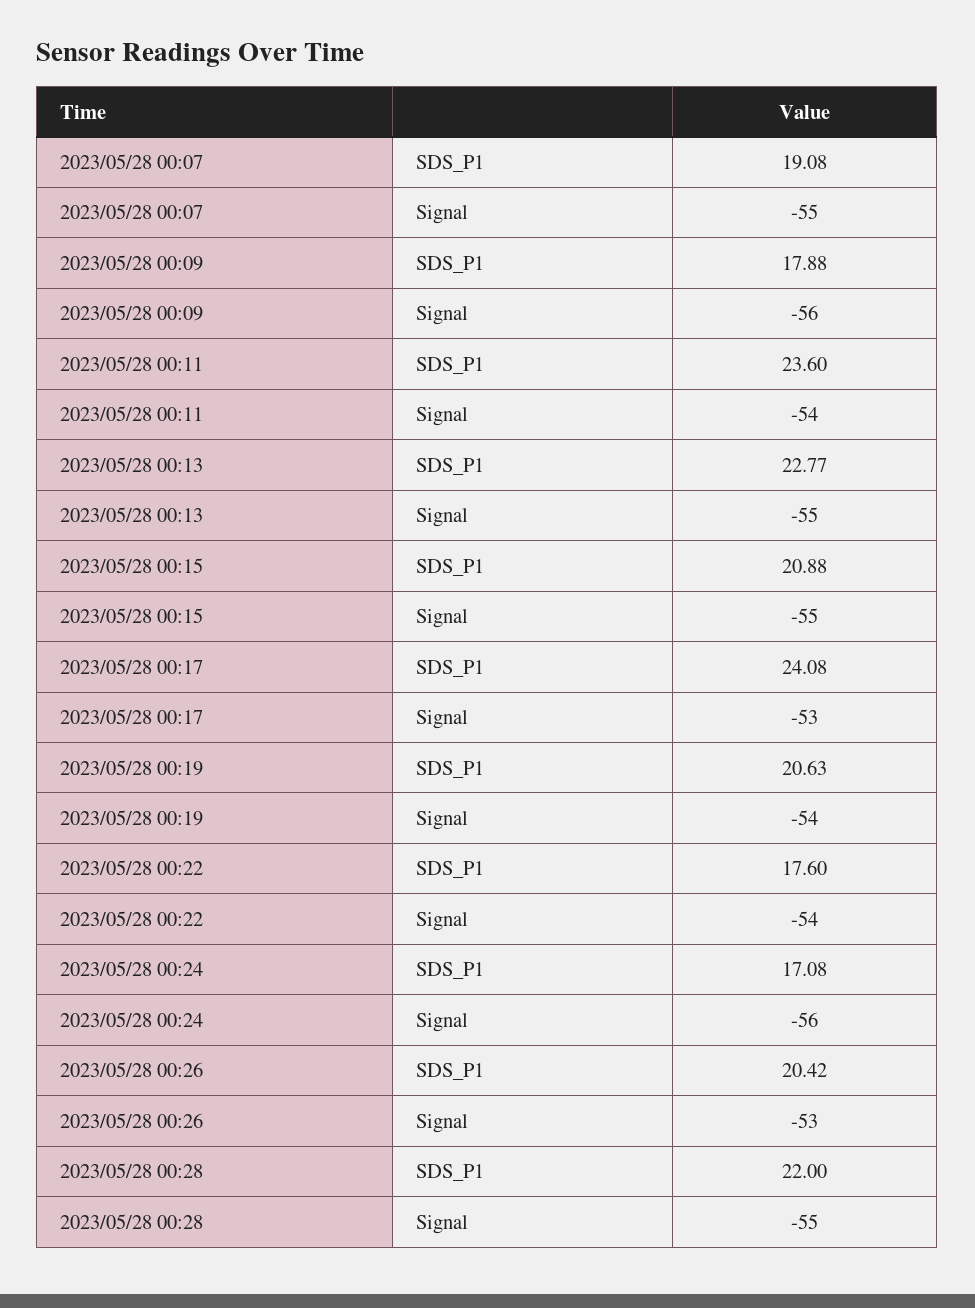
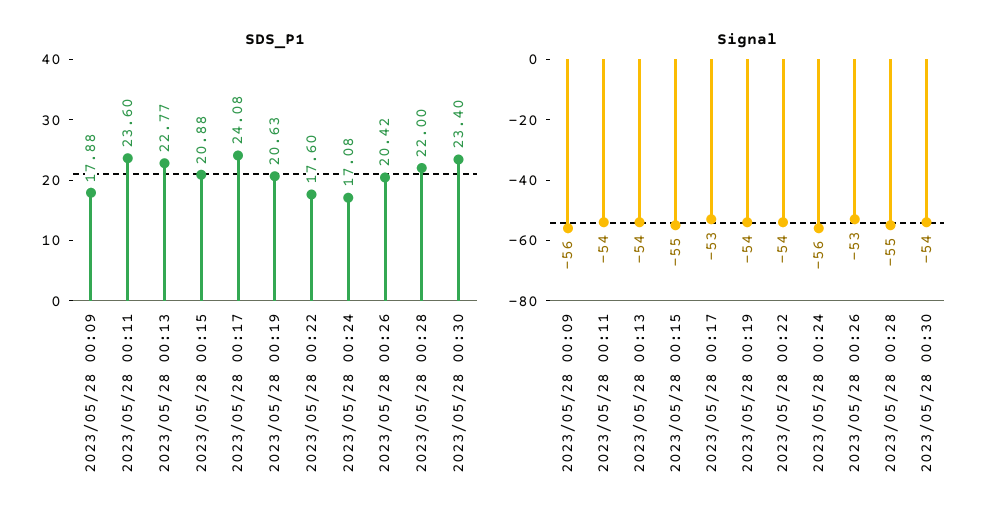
SDS_P1, 2023/05/28 00:07: 19.08 -> none
Signal, 2023/05/28 00:07: -55 -> none
Signal, 2023/05/28 00:13: -55 -> -54
SDS_P1, 2023/05/28 00:30: none -> 23.4
Signal, 2023/05/28 00:30: none -> -54

